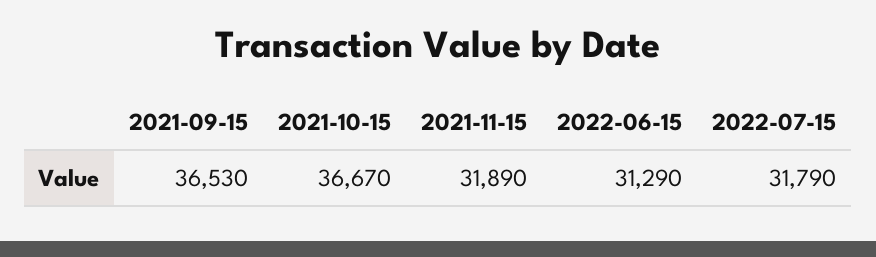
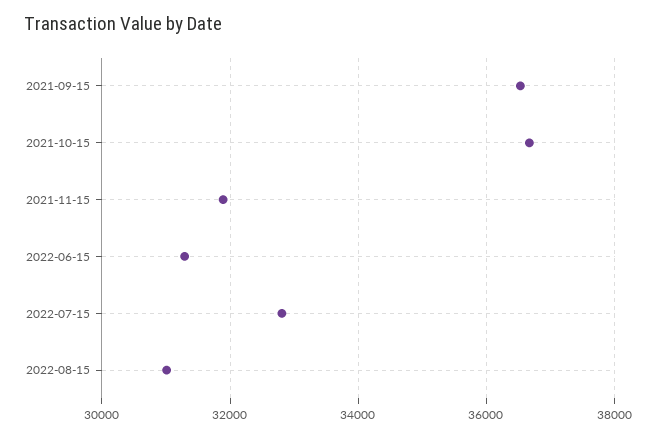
2022-07-15: 31790 -> 32800
2022-08-15: none -> 31000

